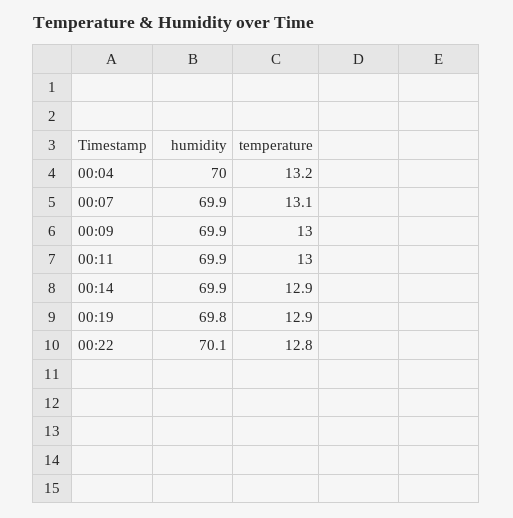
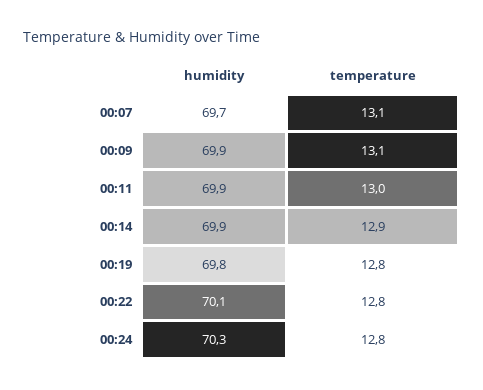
humidity, 00:04: 70 -> none
temperature, 00:04: 13.2 -> none
humidity, 00:07: 69.9 -> 69.7
temperature, 00:09: 13 -> 13.1
temperature, 00:19: 12.9 -> 12.8
humidity, 00:24: none -> 70.3
temperature, 00:24: none -> 12.8

